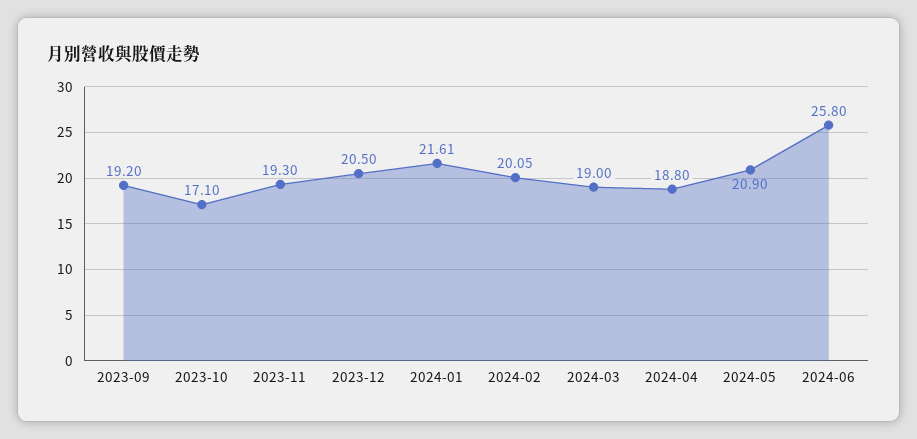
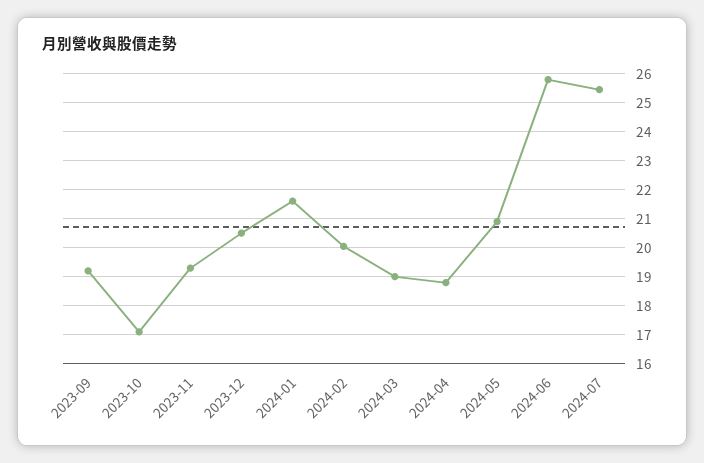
2024-07: none -> 25.5

